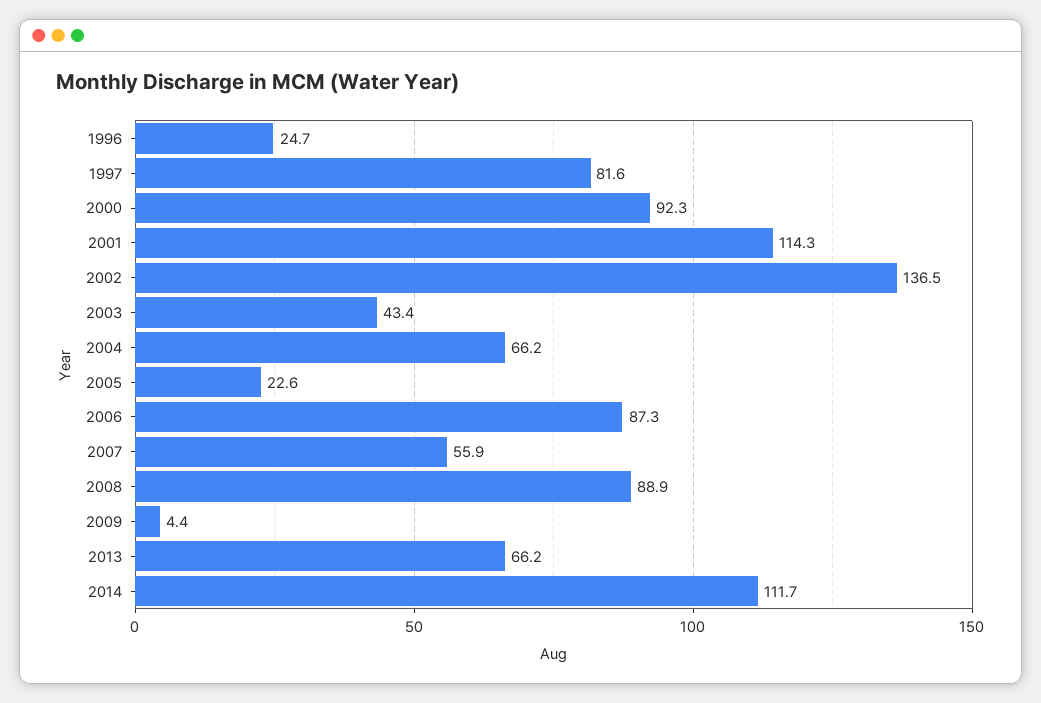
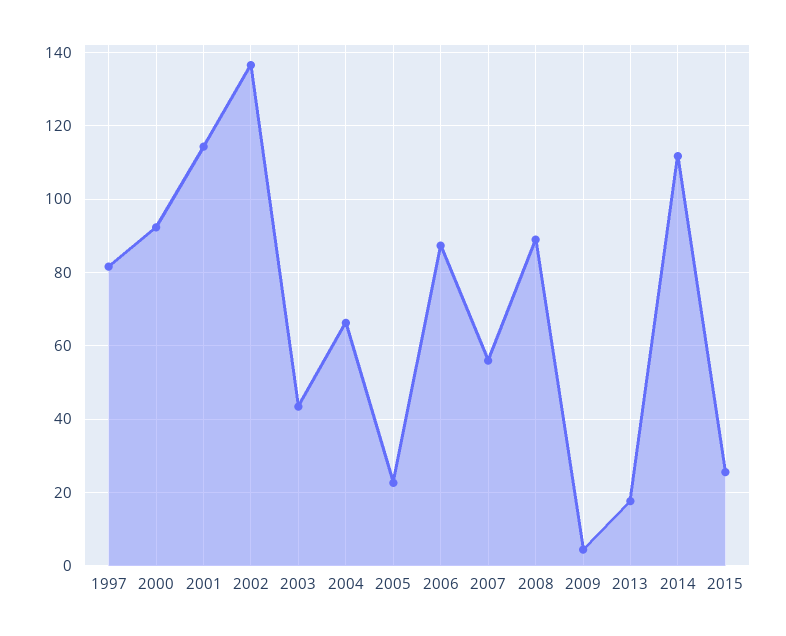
1996: 24.7 -> none
2013: 66.2 -> 18
2015: none -> 26

